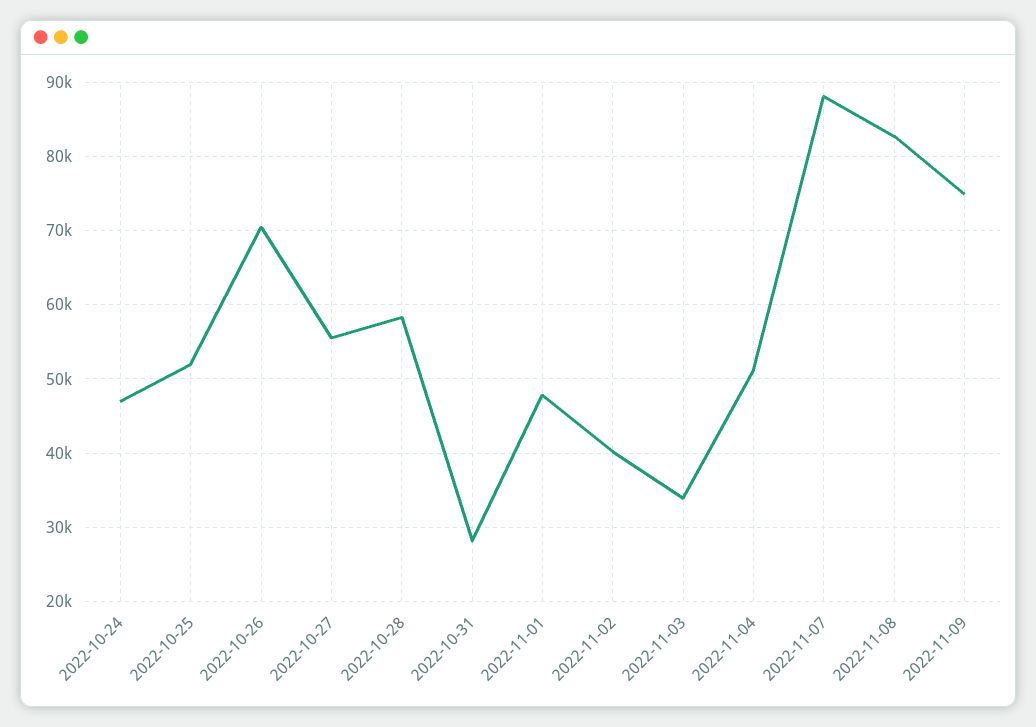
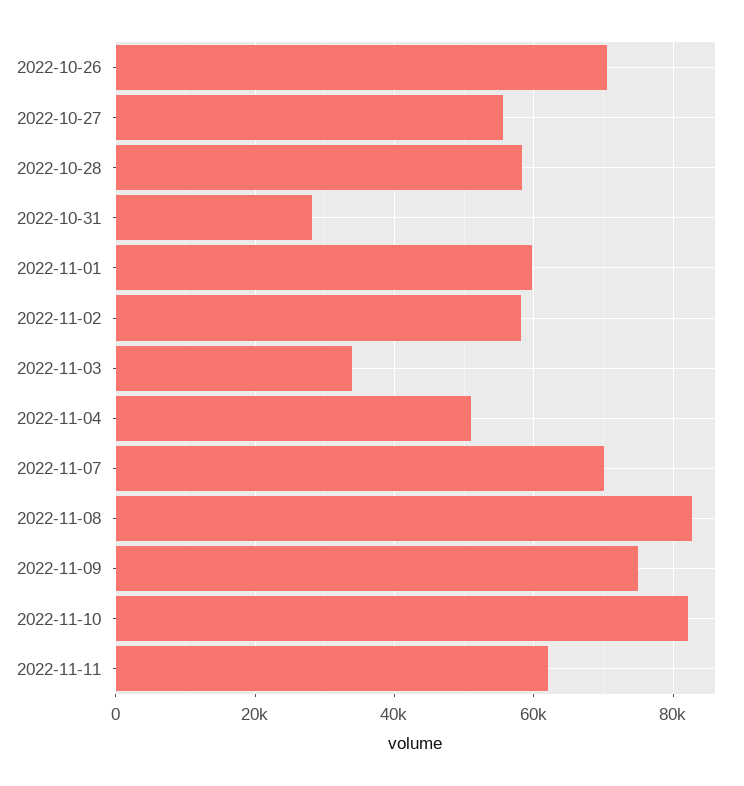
2022-10-24: 47000 -> none
2022-10-25: 52000 -> none
2022-11-01: 48000 -> 60000
2022-11-02: 40000 -> 58000
2022-11-07: 88000 -> 70000
2022-11-10: none -> 82000
2022-11-11: none -> 62000

